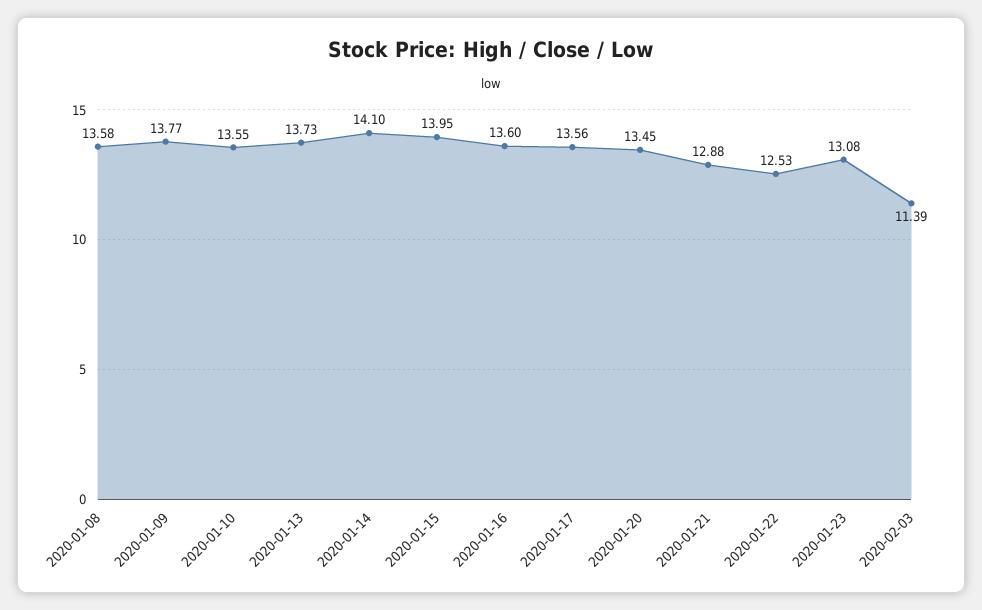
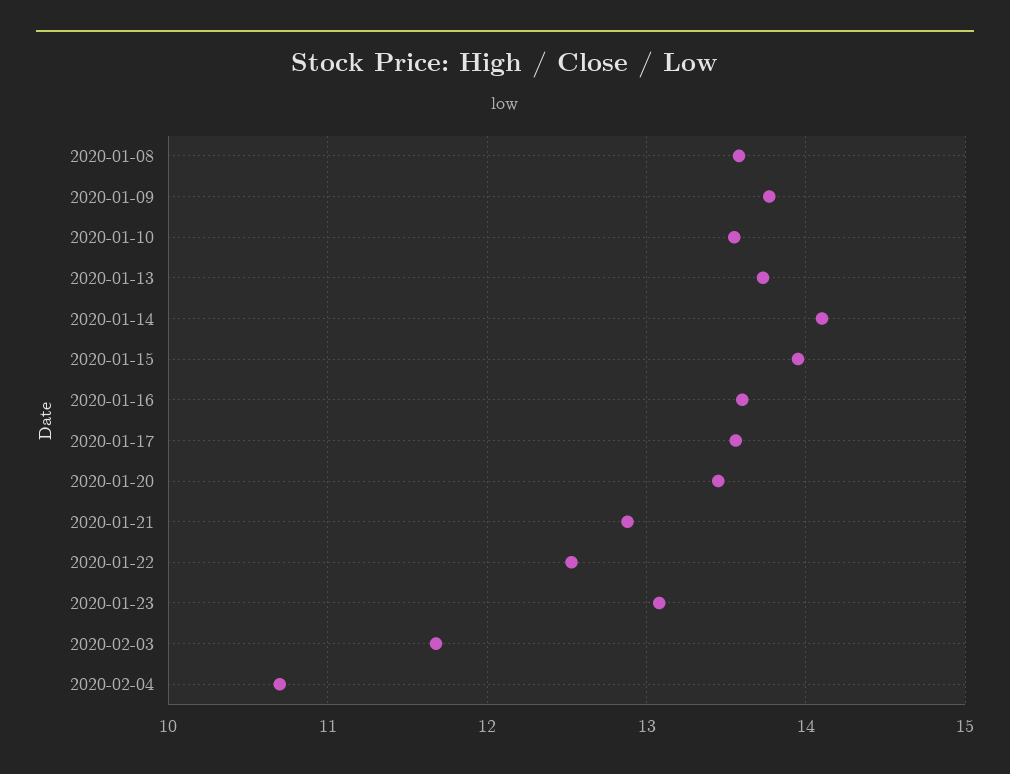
2020-02-03: 11.39 -> 11.7
2020-02-04: none -> 10.7

